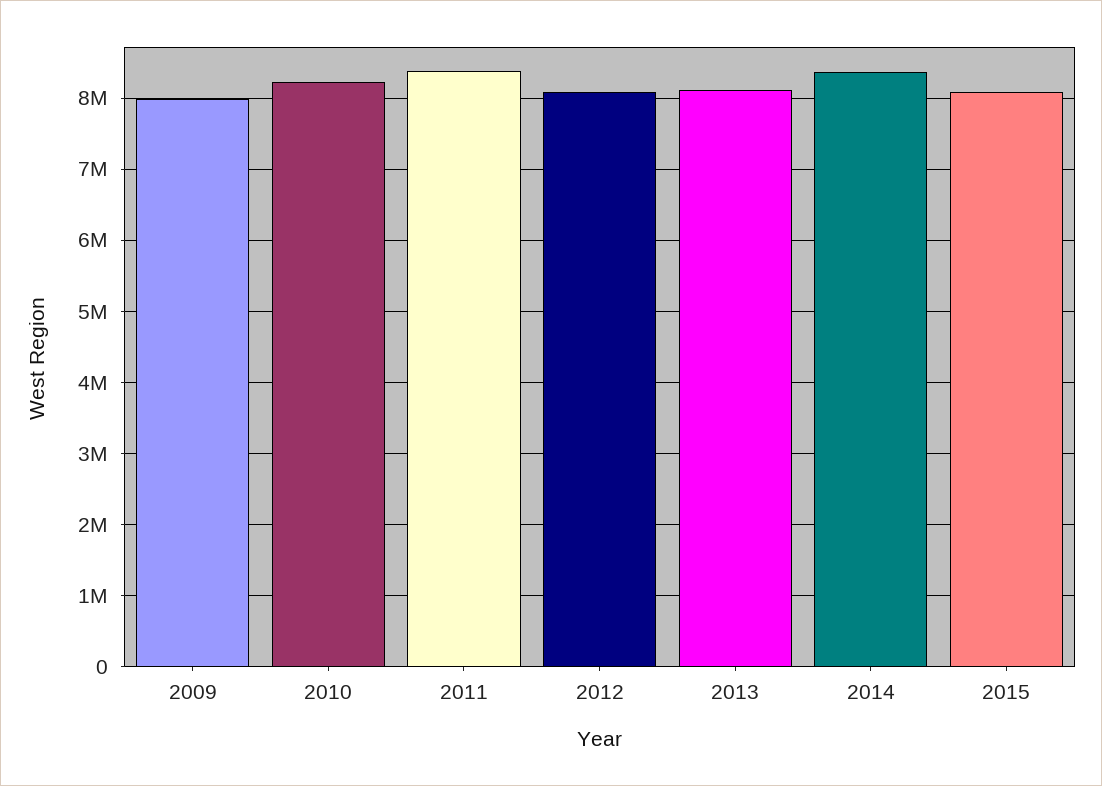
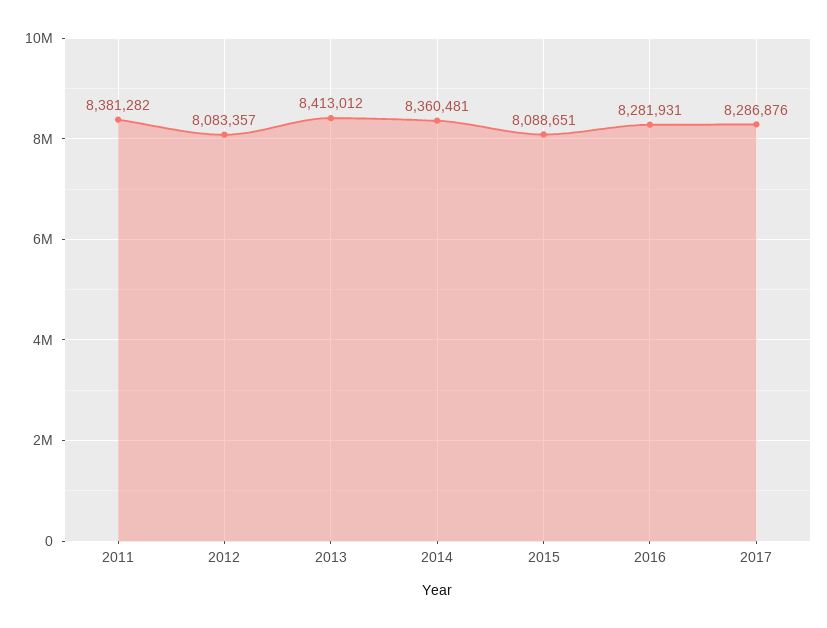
2009: 8000000 -> none
2010: 8200000 -> none
2013: 8100000 -> 8413012
2016: none -> 8281931
2017: none -> 8286876

